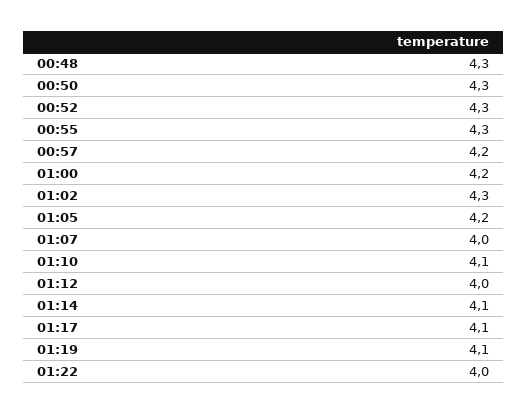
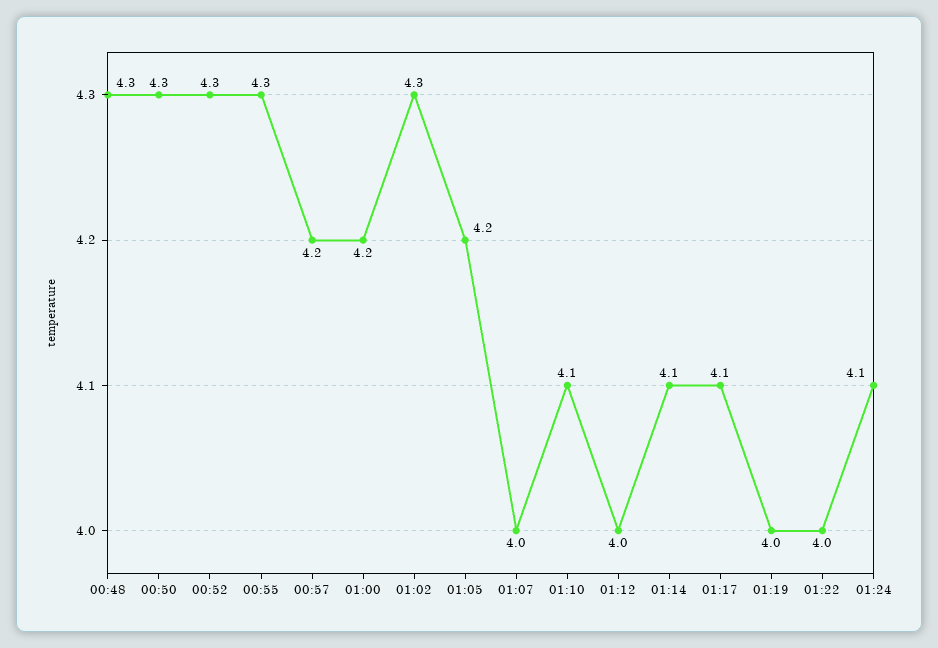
01:19: 4.1 -> 4
01:24: none -> 4.1

